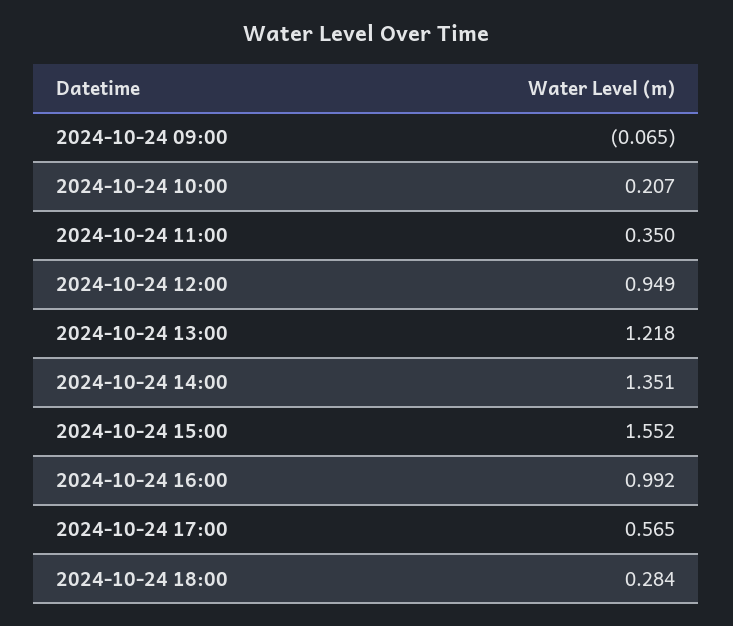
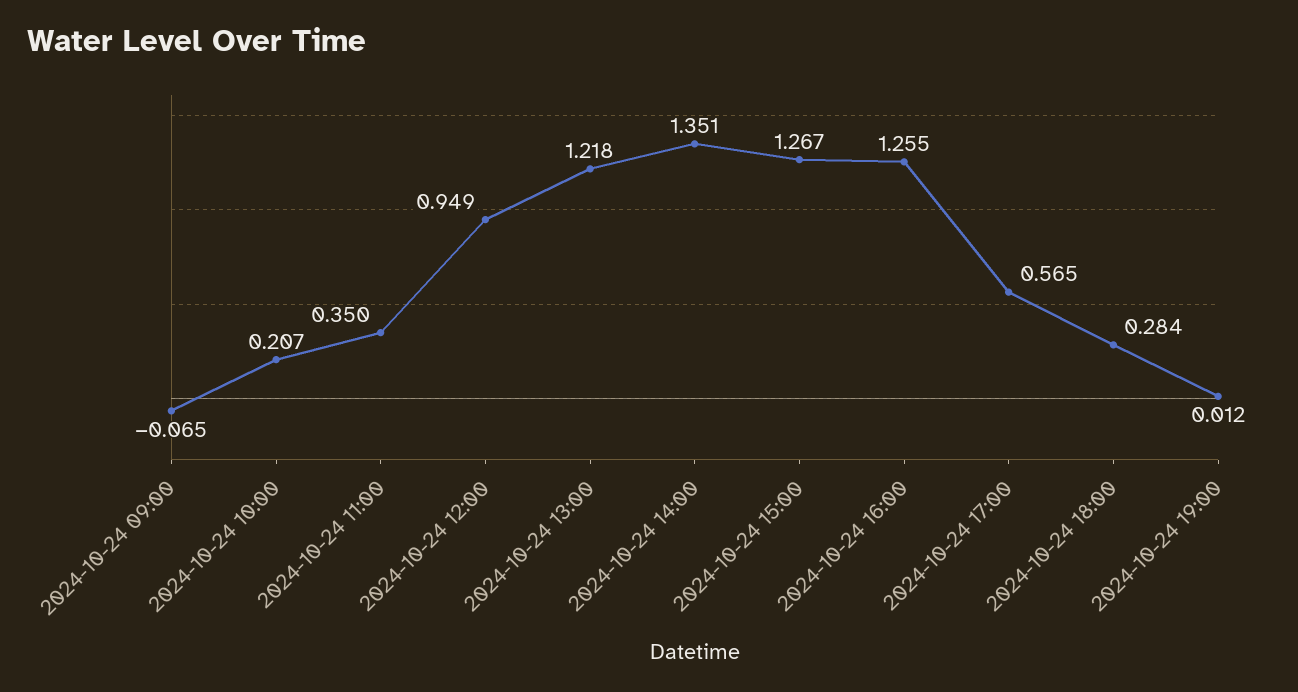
2024-10-24 15:00: 1.552 -> 1.267
2024-10-24 16:00: 0.992 -> 1.255
2024-10-24 19:00: none -> 0.012

